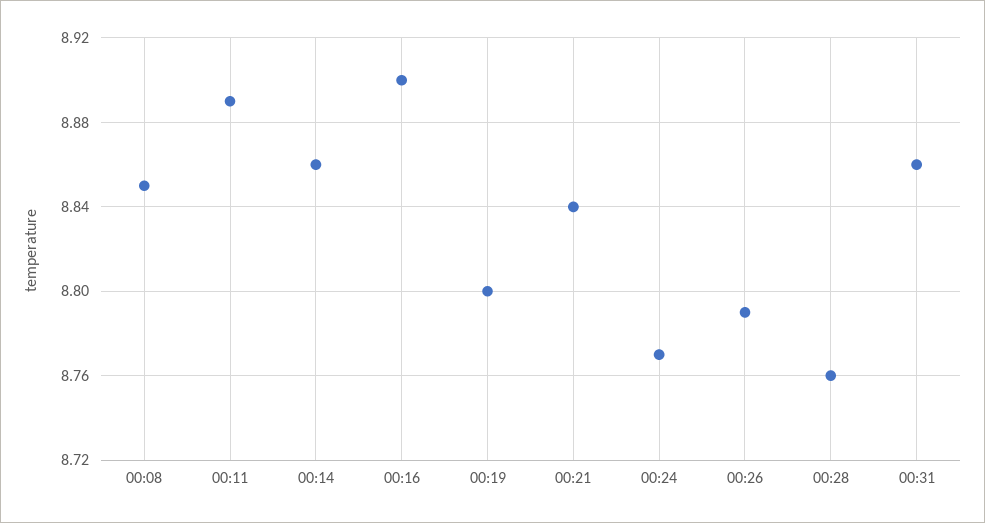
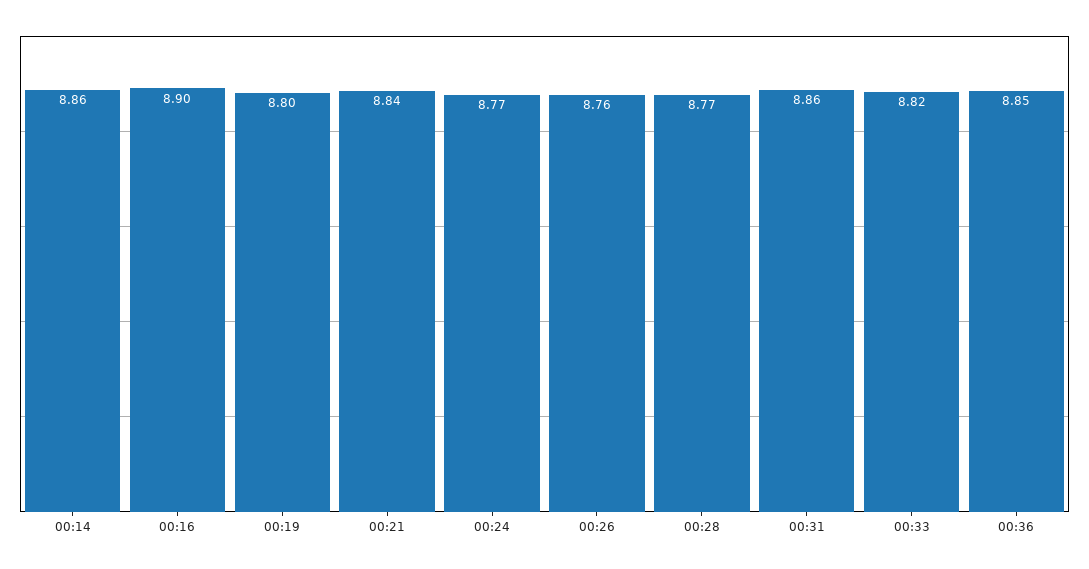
00:08: 8.85 -> none
00:11: 8.89 -> none
00:26: 8.79 -> 8.76
00:28: 8.76 -> 8.77
00:33: none -> 8.82
00:36: none -> 8.85

